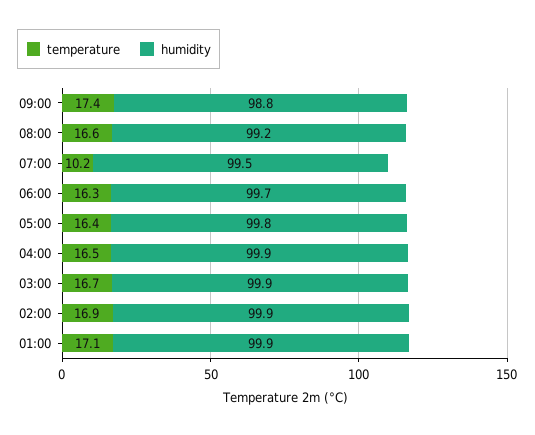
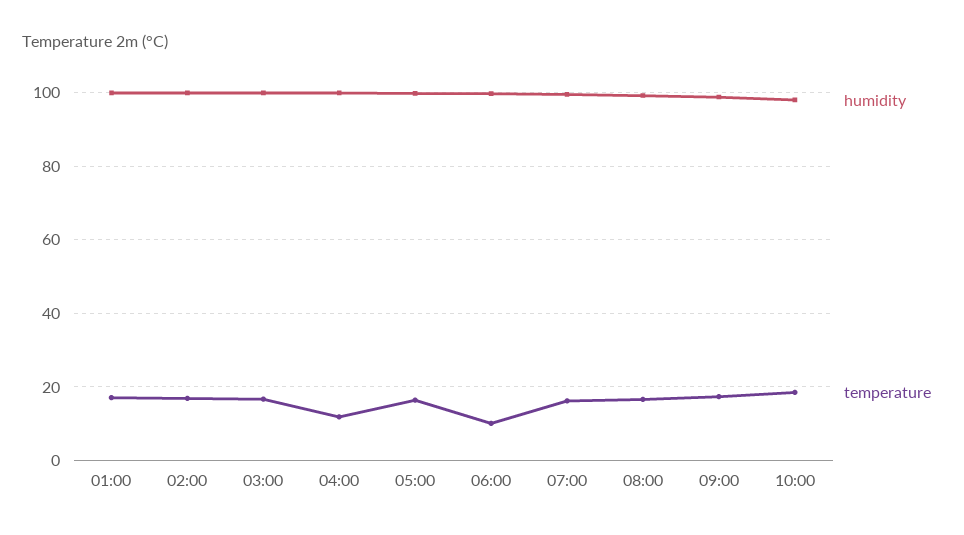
temperature, 07:00: 10.2 -> 16
temperature, 06:00: 16.3 -> 10
temperature, 04:00: 16.5 -> 12
humidity, 10:00: none -> 98
temperature, 10:00: none -> 18

